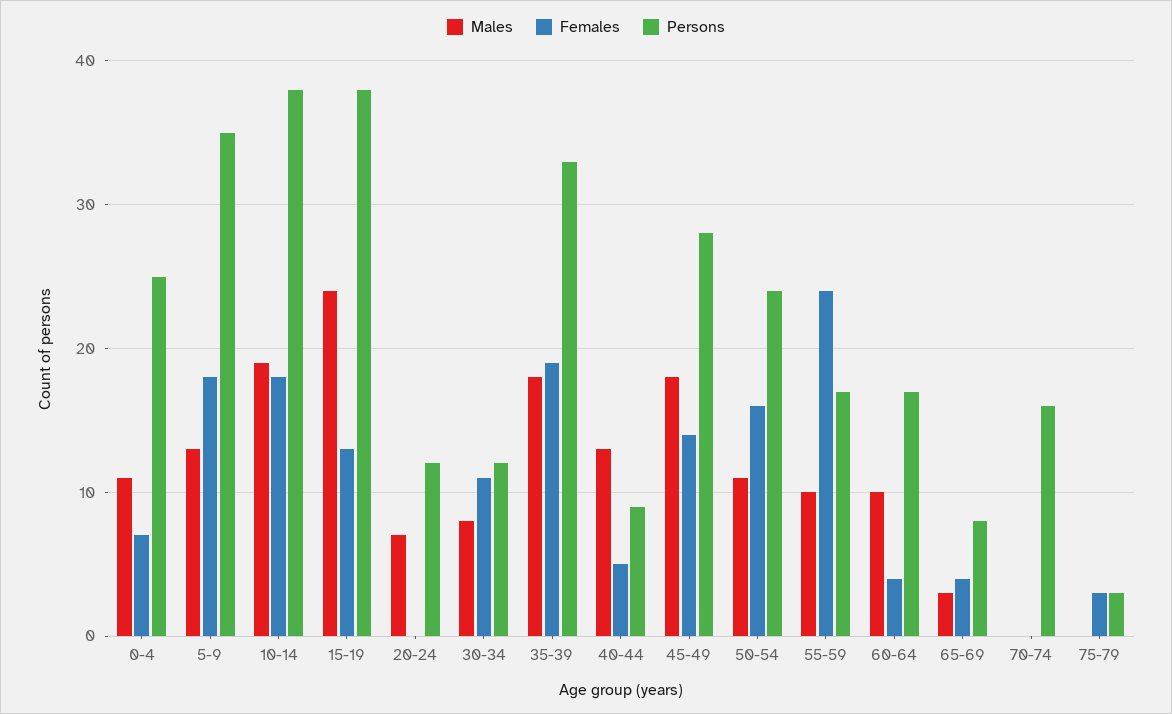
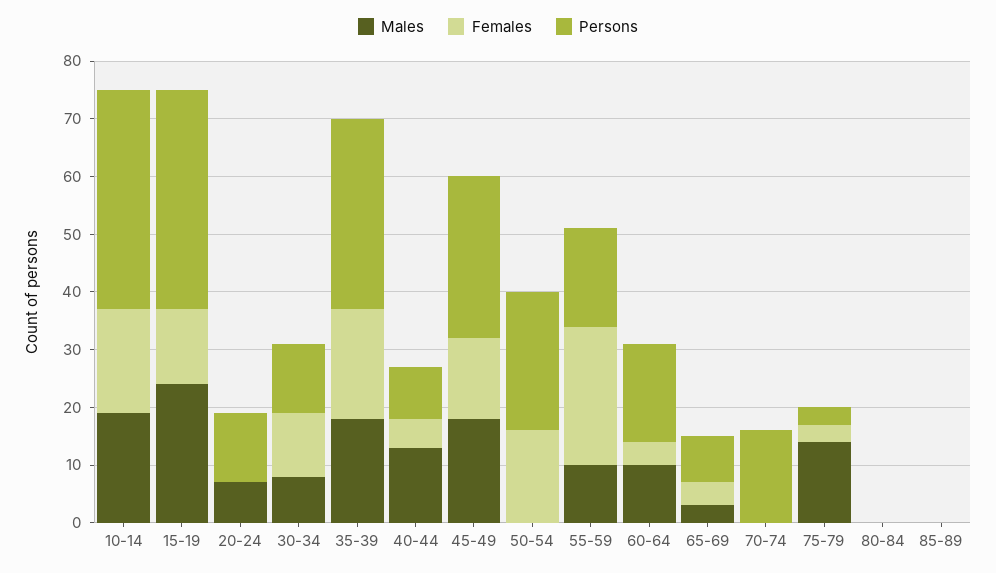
Males, 0-4: 11 -> none
Females, 0-4: 7 -> none
Persons, 0-4: 25 -> none
Males, 5-9: 13 -> none
Females, 5-9: 18 -> none
Persons, 5-9: 35 -> none
Males, 50-54: 11 -> 0
Males, 75-79: 0 -> 15
Males, 80-84: none -> 0
Females, 80-84: none -> 0
Persons, 80-84: none -> 0
Males, 85-89: none -> 0
Females, 85-89: none -> 0
Persons, 85-89: none -> 0

